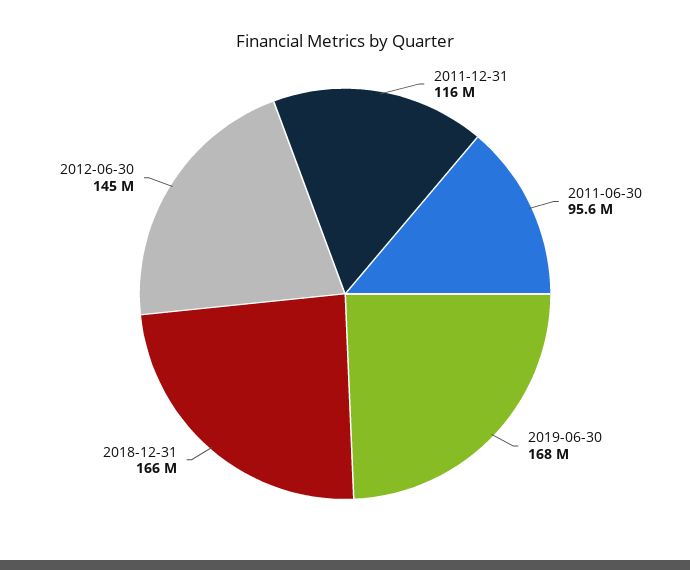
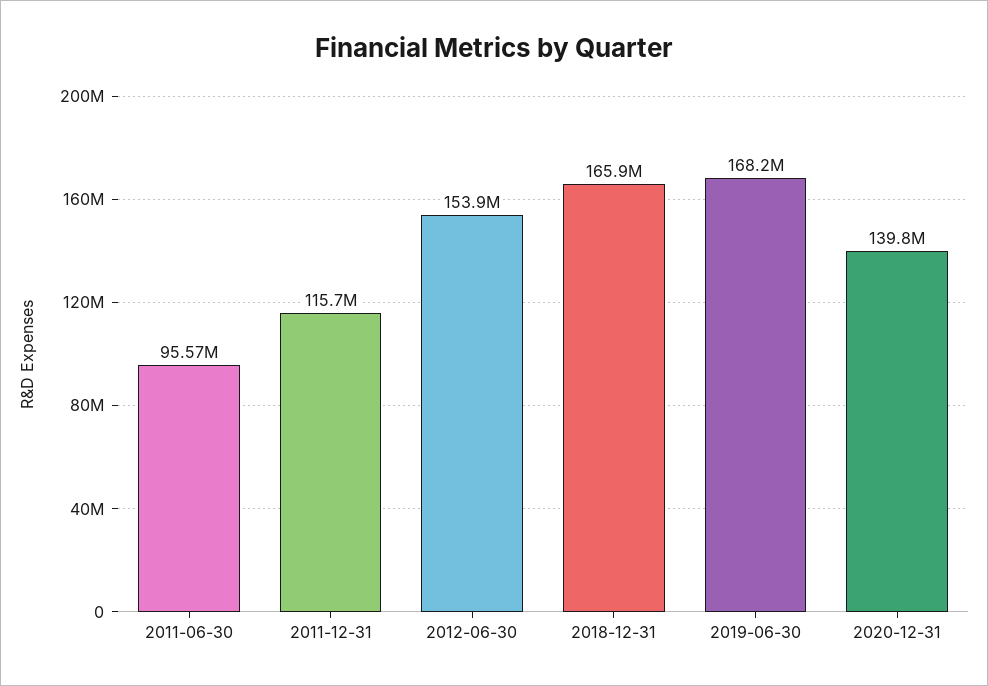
2012-06-30: 145000000 -> 153900000
2020-12-31: none -> 139800000

